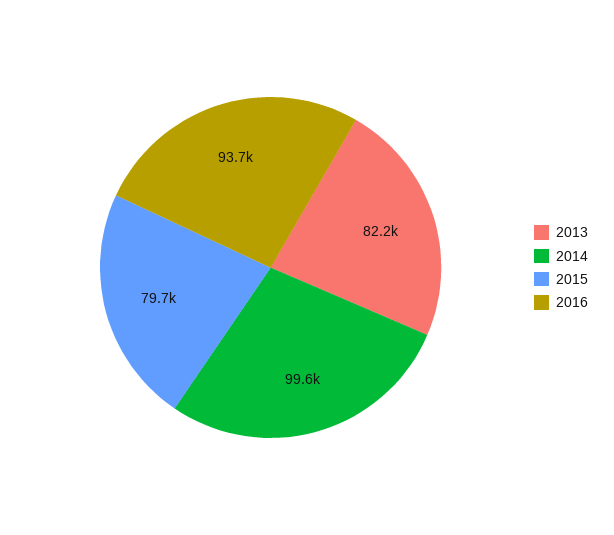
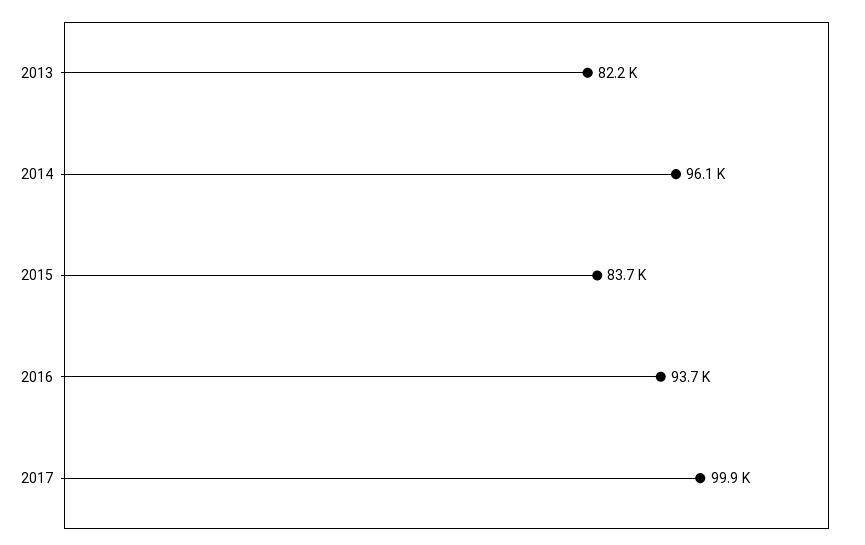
2014: 99600 -> 96100
2015: 79700 -> 83700
2017: none -> 99900

